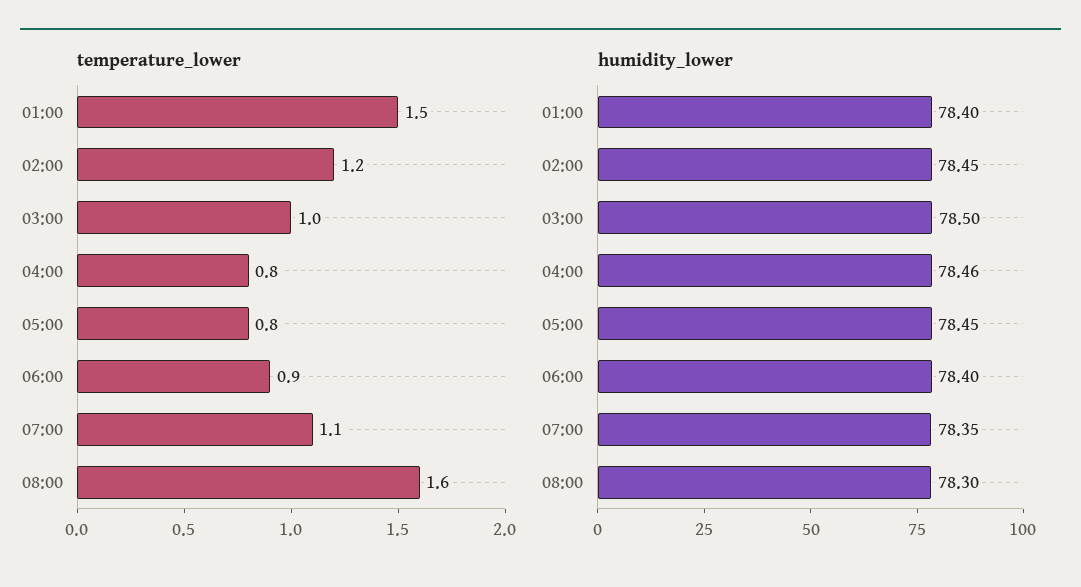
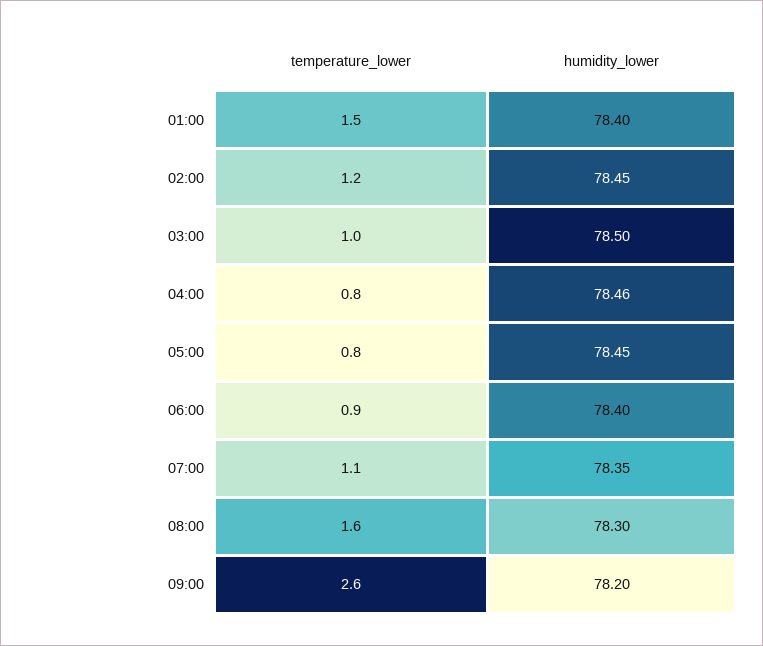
temperature_lower, 09:00: none -> 2.6
humidity_lower, 09:00: none -> 78.2

